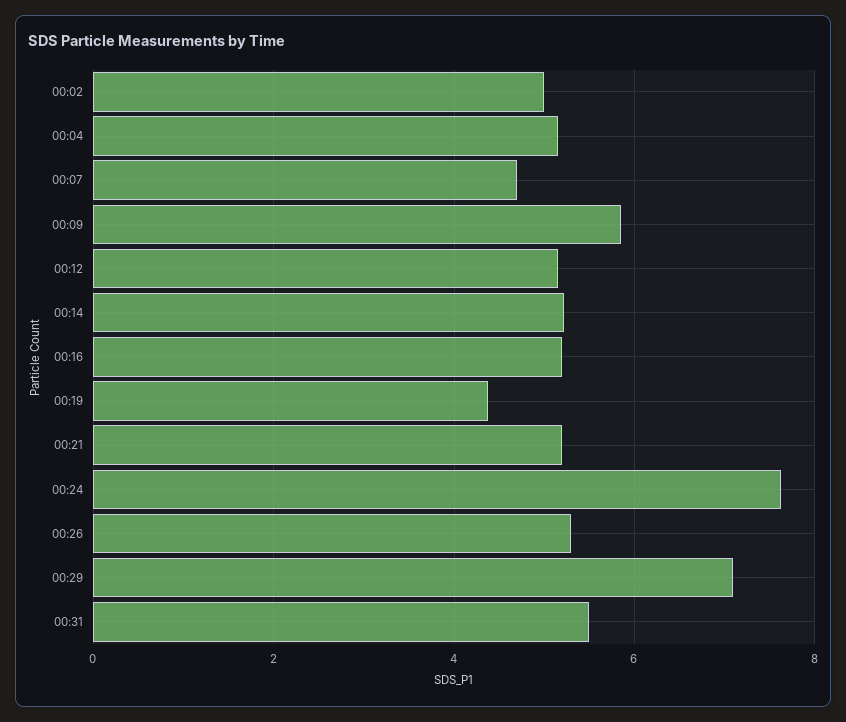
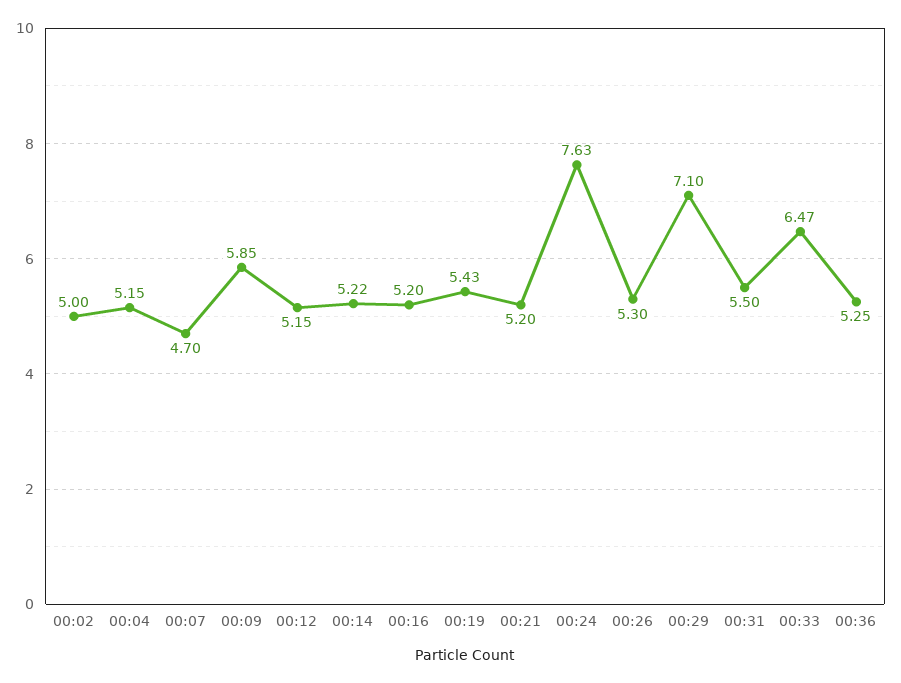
00:19: 4.4 -> 5.43
00:33: none -> 6.47
00:36: none -> 5.25

